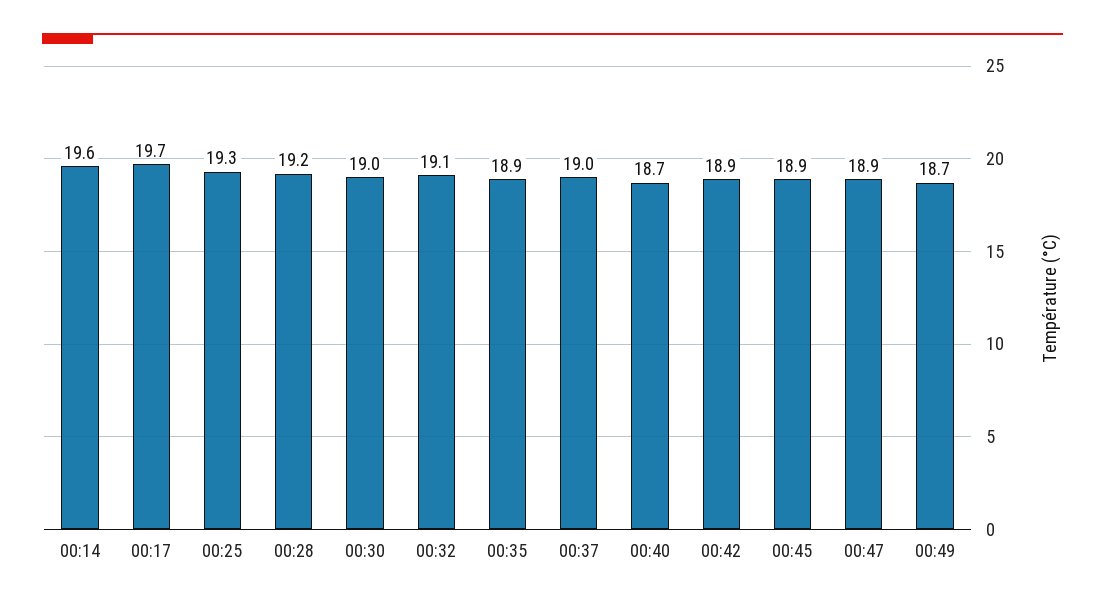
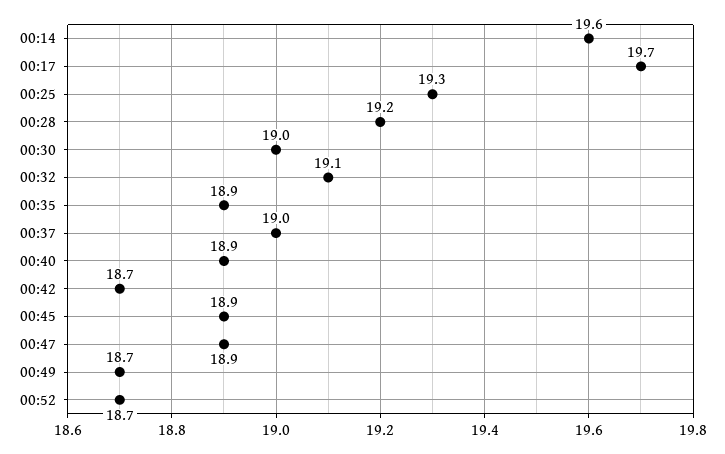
00:40: 18.7 -> 18.9
00:42: 18.9 -> 18.7
00:52: none -> 18.7

